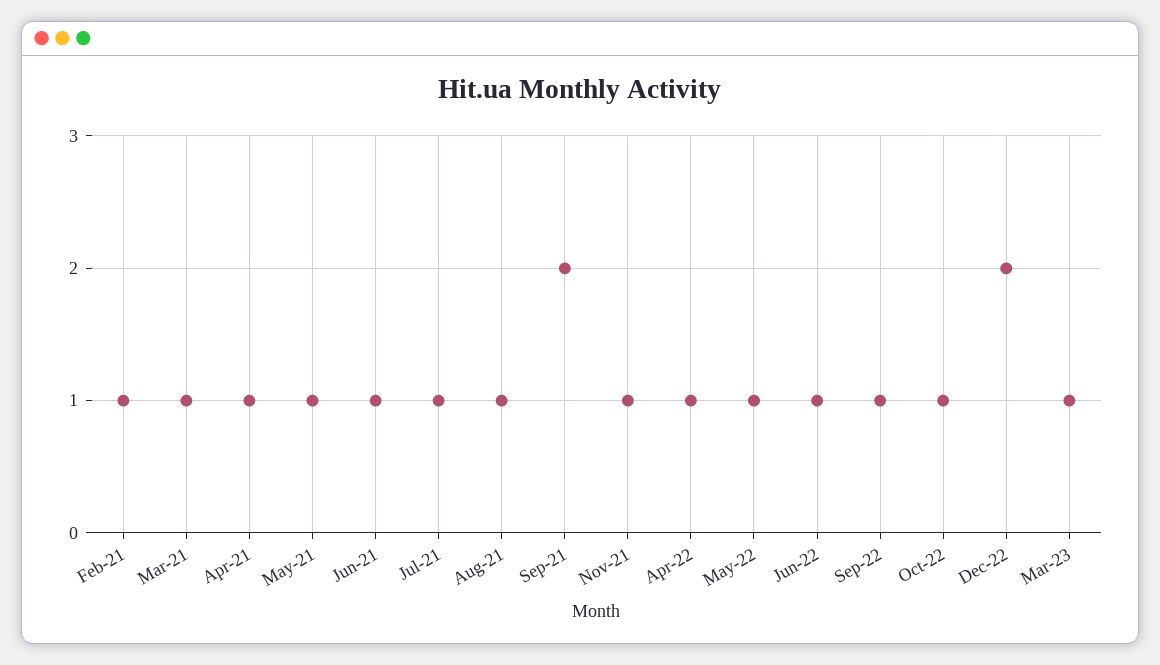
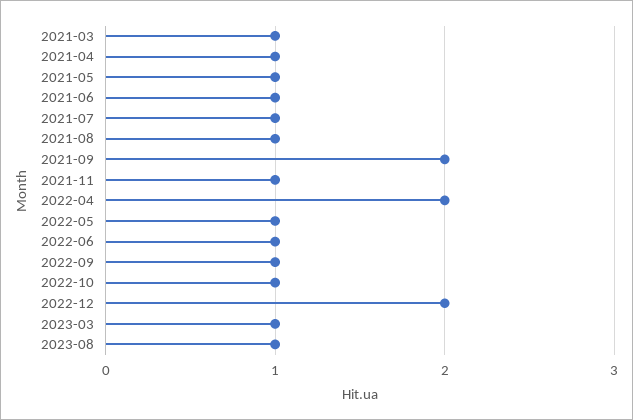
Feb-21: 1 -> none
Apr-22: 1 -> 2
2023-08: none -> 1

